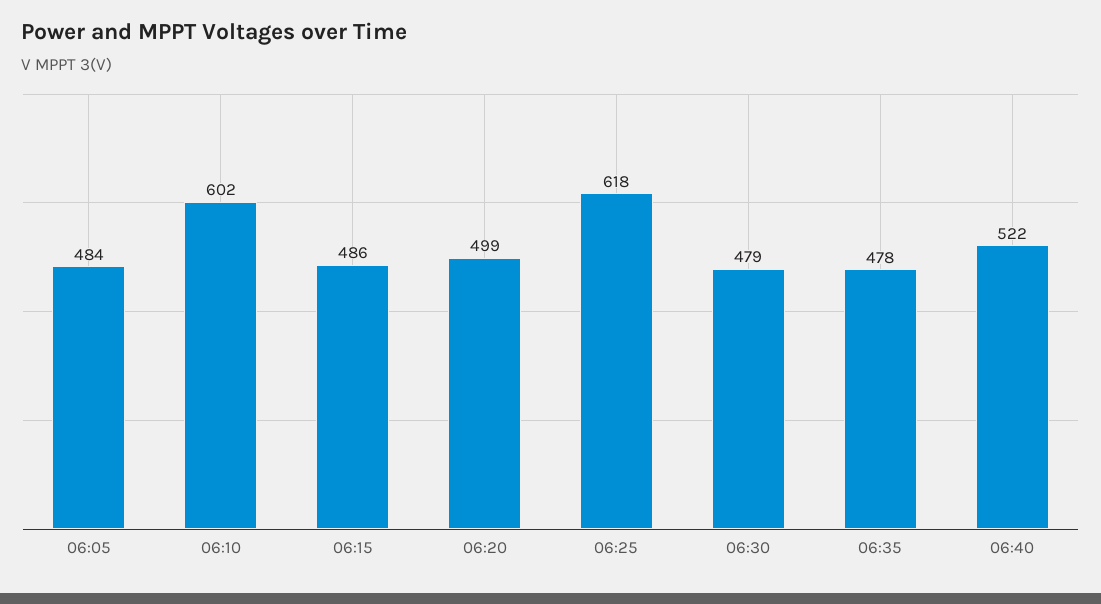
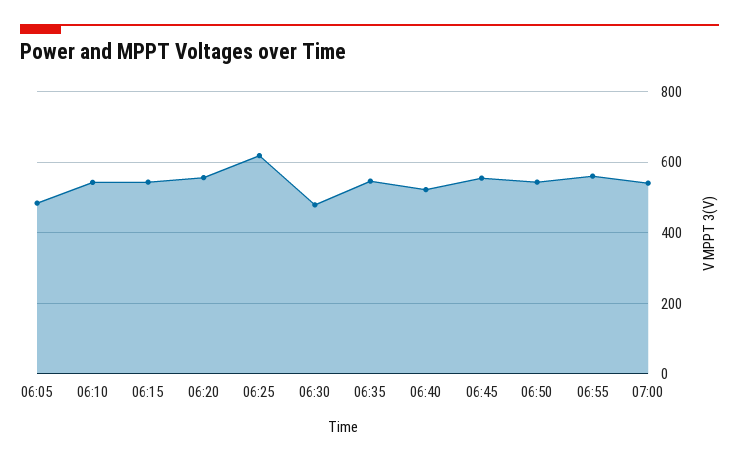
06:10: 602 -> 540
06:15: 486 -> 540
06:20: 499 -> 560
06:35: 478 -> 540
06:45: none -> 560
06:50: none -> 540
06:55: none -> 560
07:00: none -> 540

